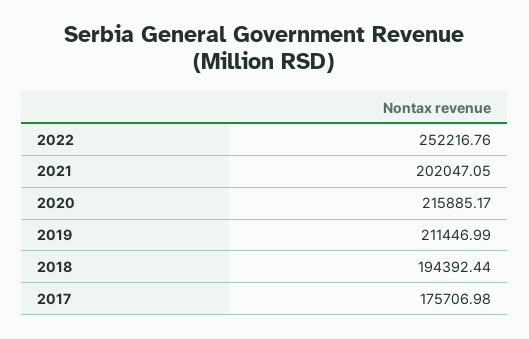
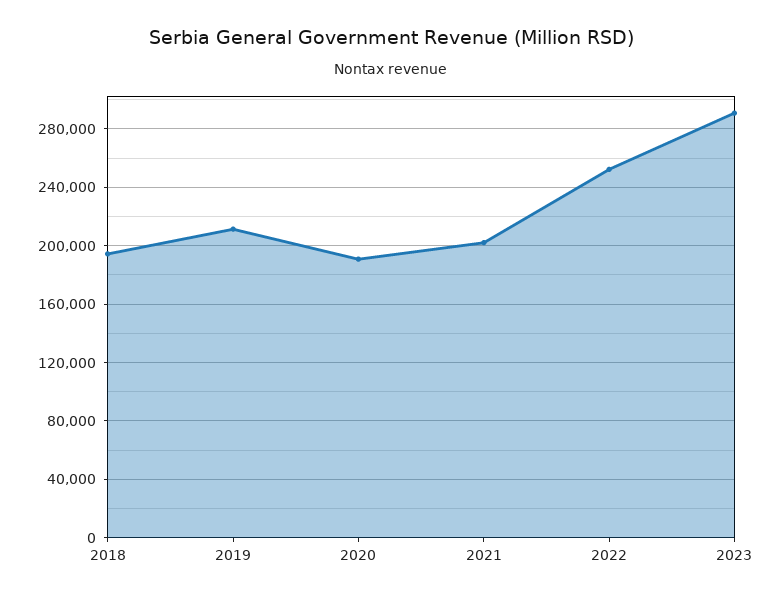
2020: 215885.17 -> 190000
2017: 175706.98 -> none
2023: none -> 290000

